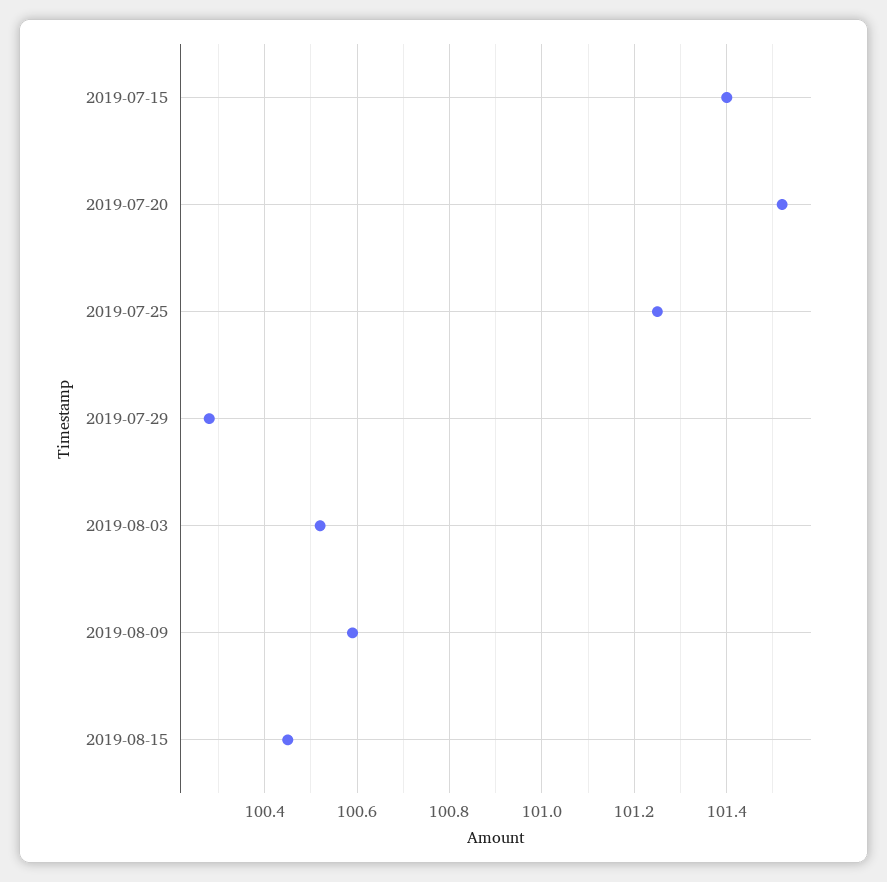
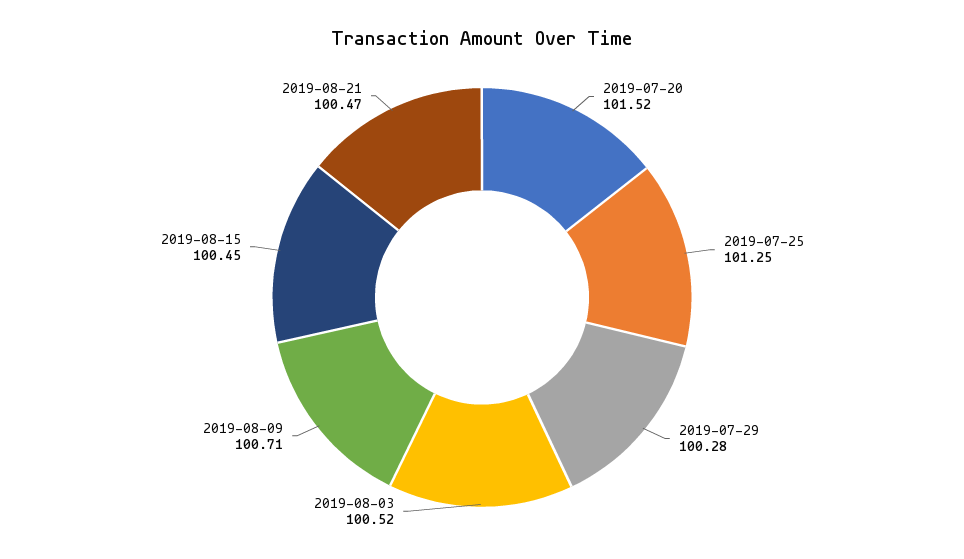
2019-07-15: 101.4 -> none
2019-08-09: 100.6 -> 100.71
2019-08-21: none -> 100.47

